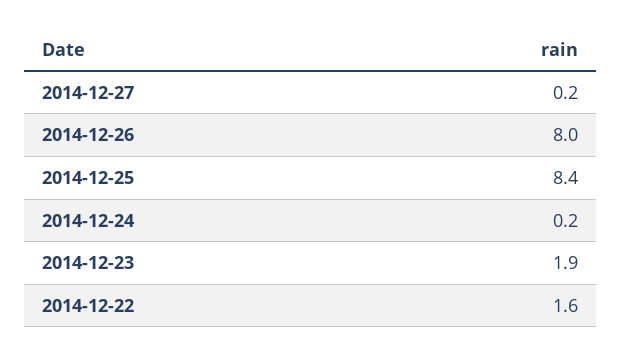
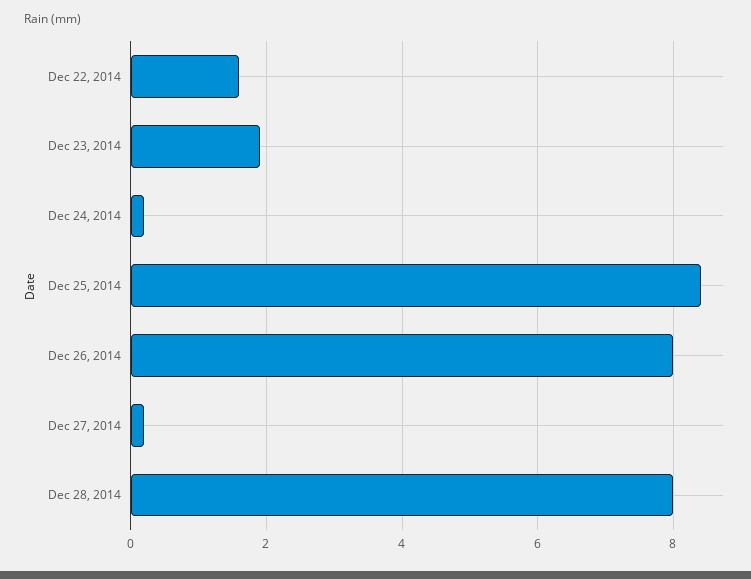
Dec 28, 2014: none -> 8

